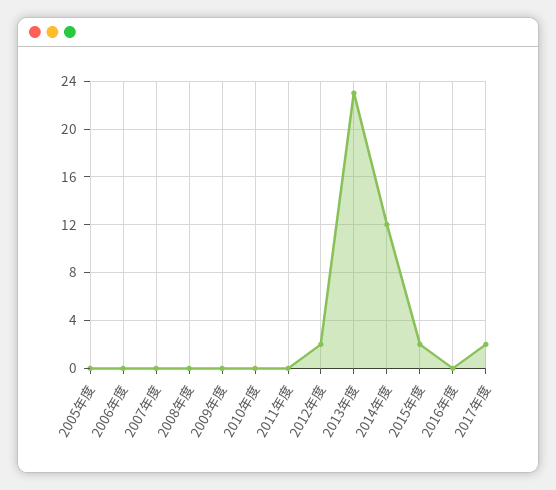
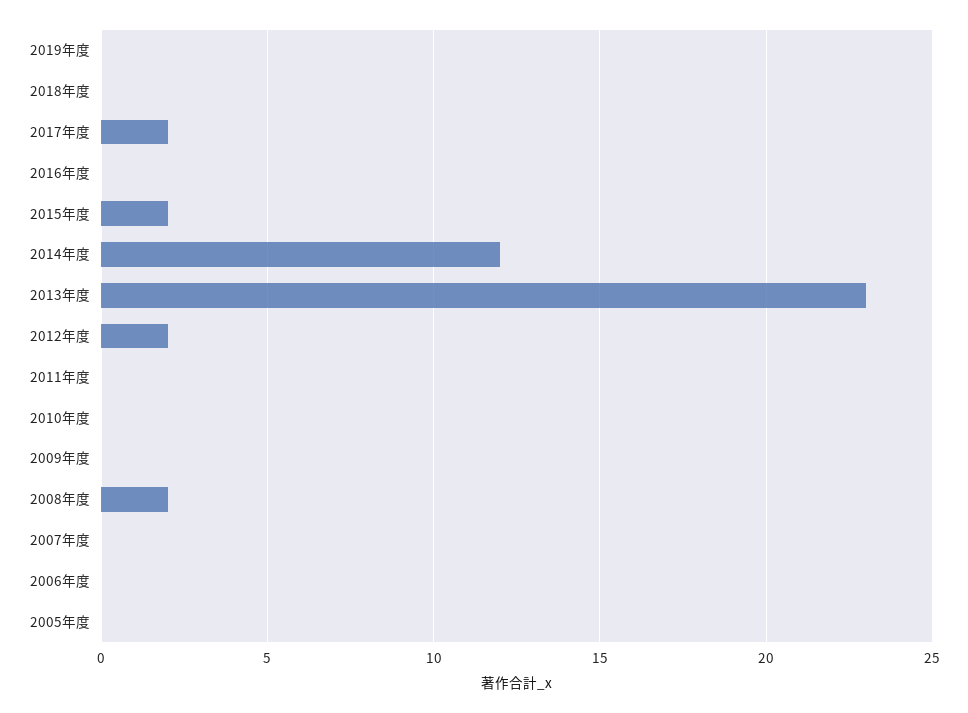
2008年度: 0 -> 2
2019年度: none -> 0
2018年度: none -> 0

